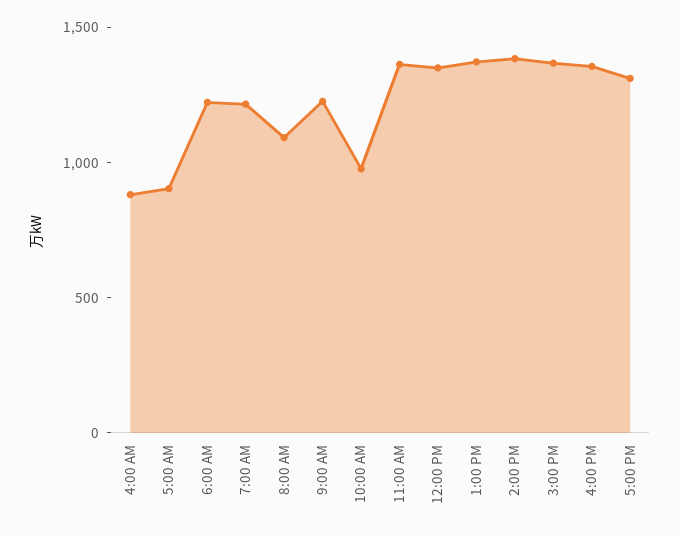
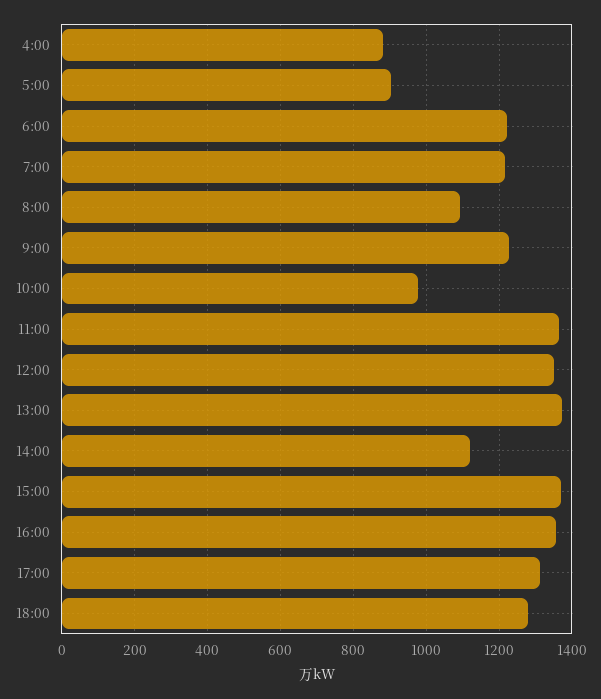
2:00 PM: 1400 -> 1120
18:00: none -> 1280

